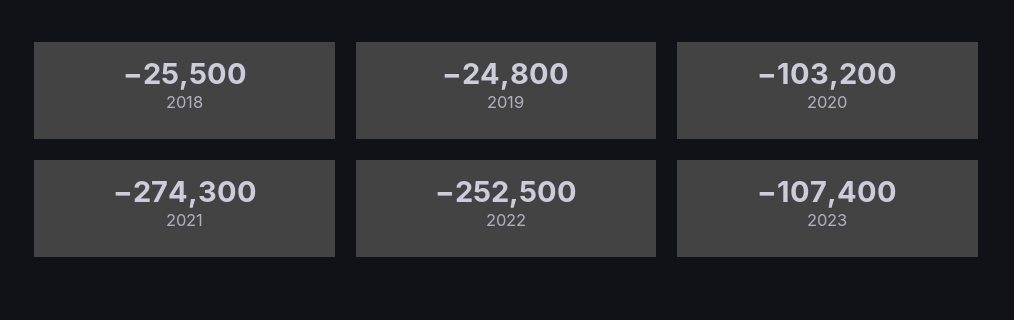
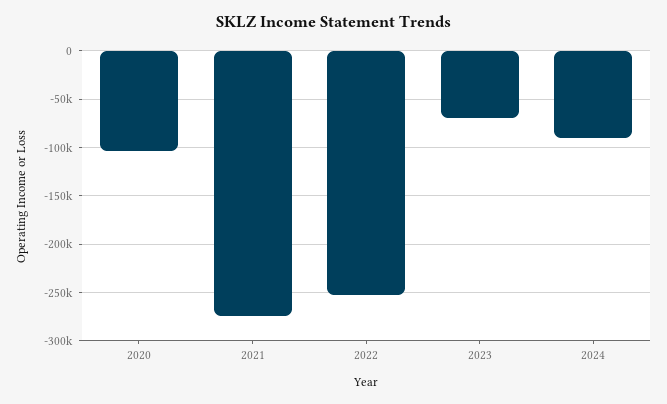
2018: -25500 -> none
2019: -24800 -> none
2023: -107400 -> -70000
2024: none -> -90000

